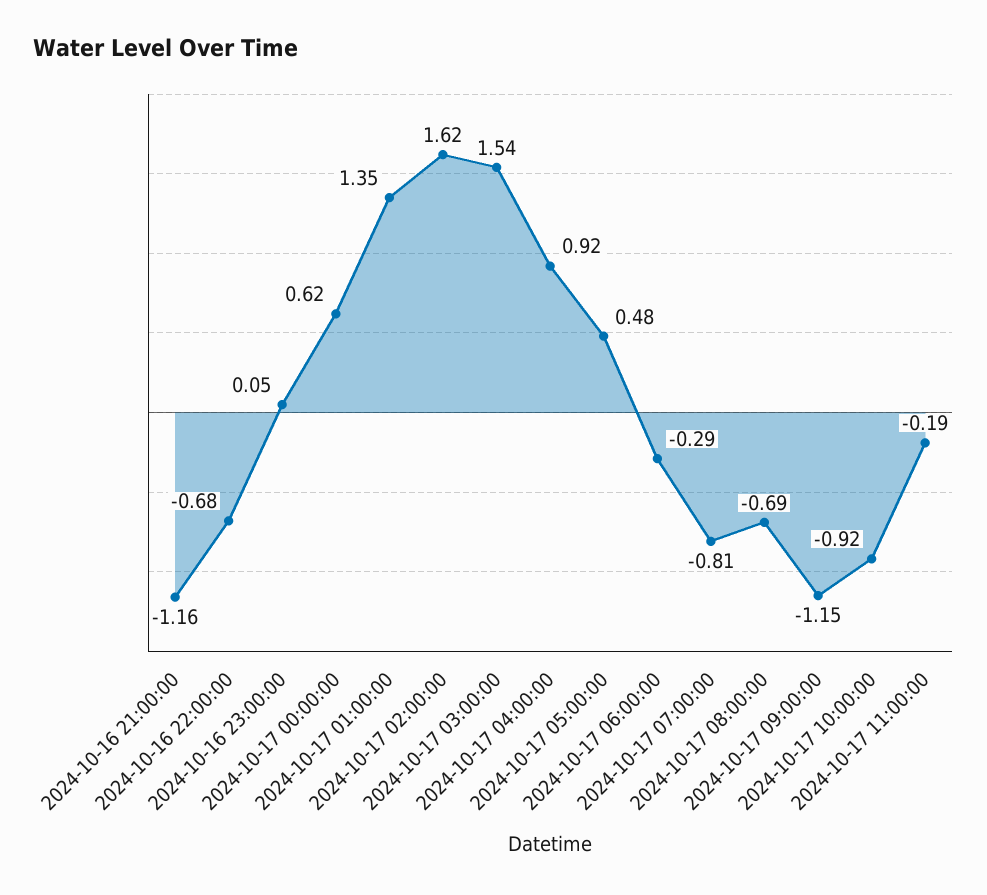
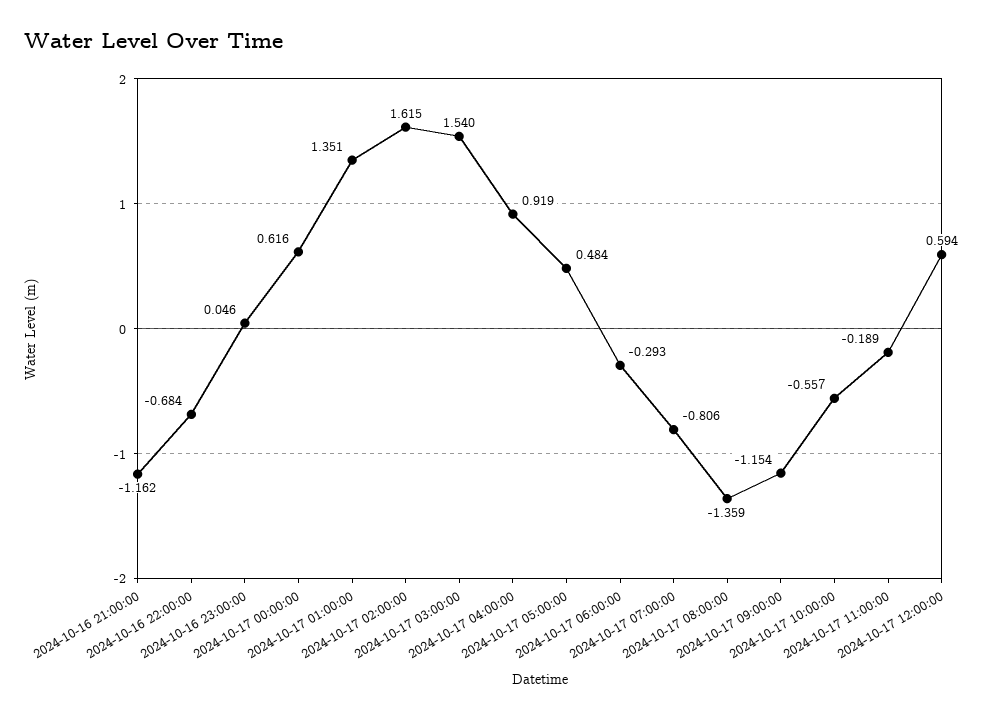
2024-10-17 08:00:00: -0.69 -> -1.359
2024-10-17 10:00:00: -0.92 -> -0.557
2024-10-17 12:00:00: none -> 0.594

